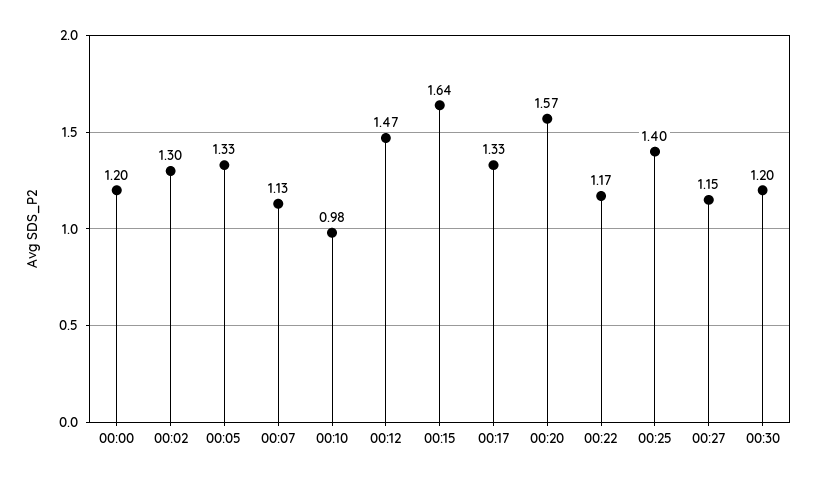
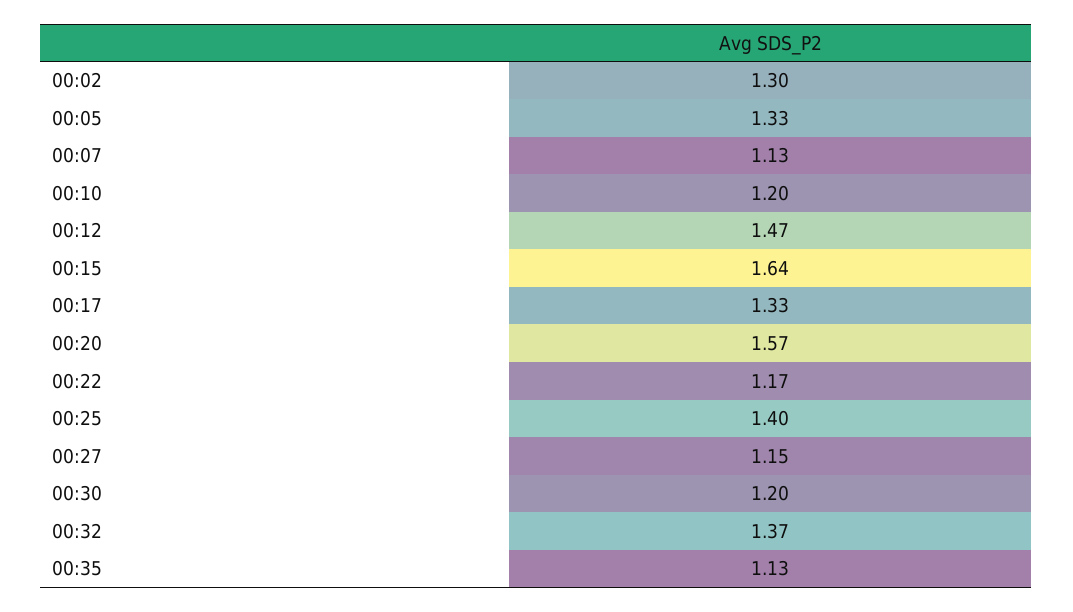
00:00: 1.2 -> none
00:10: 0.98 -> 1.2
00:32: none -> 1.37
00:35: none -> 1.13

